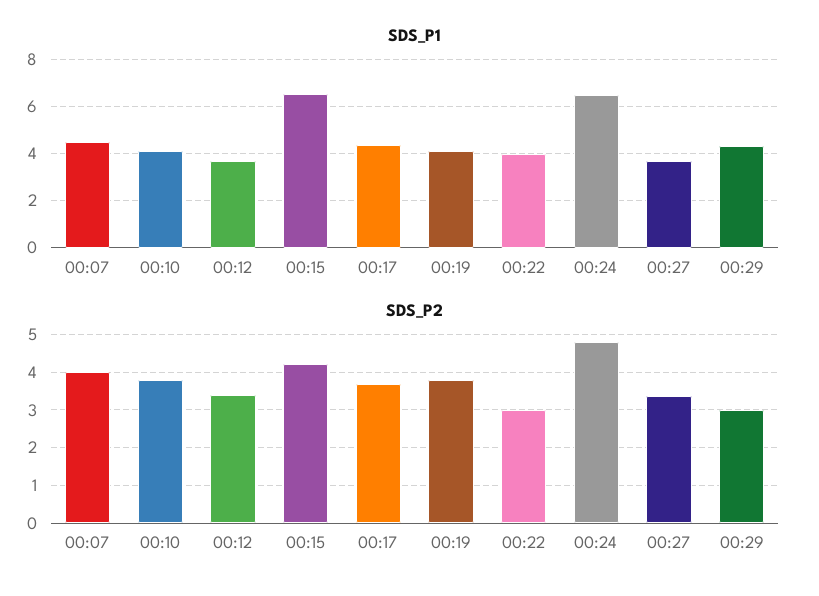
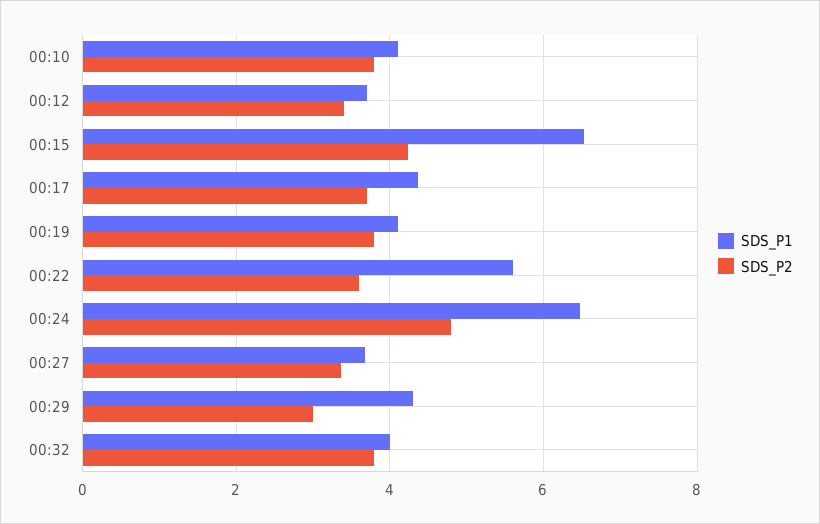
SDS_P1, 00:07: 4.5 -> none
SDS_P1, 00:22: 4 -> 5.6
SDS_P2, 00:07: 4 -> none
SDS_P2, 00:22: 3 -> 3.6
SDS_P1, 00:32: none -> 4
SDS_P2, 00:32: none -> 3.8

